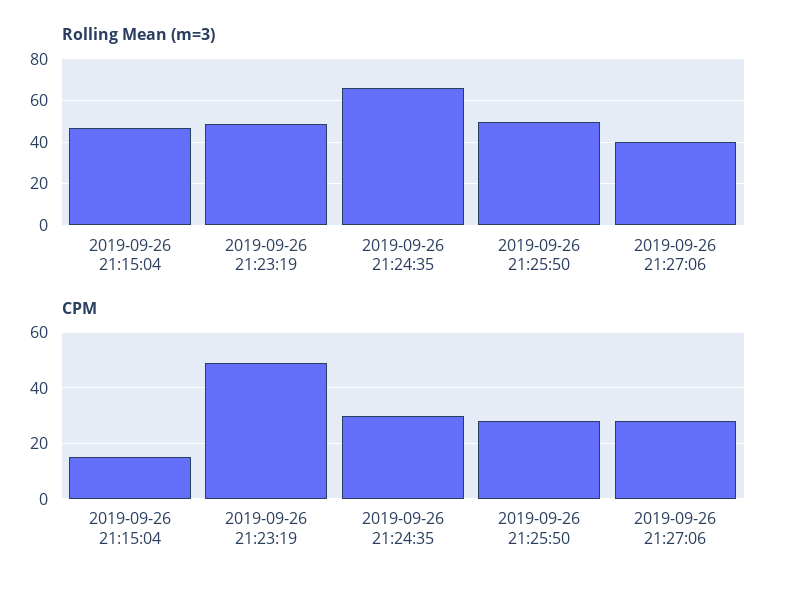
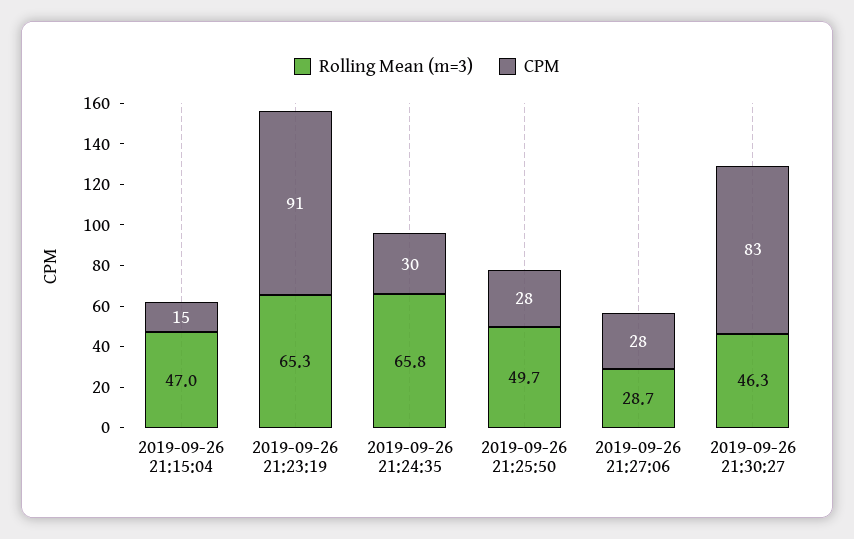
Rolling Mean (m=3), 2019-09-26 21:23:19: 50 -> 65.3
Rolling Mean (m=3), 2019-09-26 21:27:06: 40 -> 28.7
CPM, 2019-09-26 21:23:19: 50 -> 91
Rolling Mean (m=3), 2019-09-26 21:30:27: none -> 46.3
CPM, 2019-09-26 21:30:27: none -> 83

